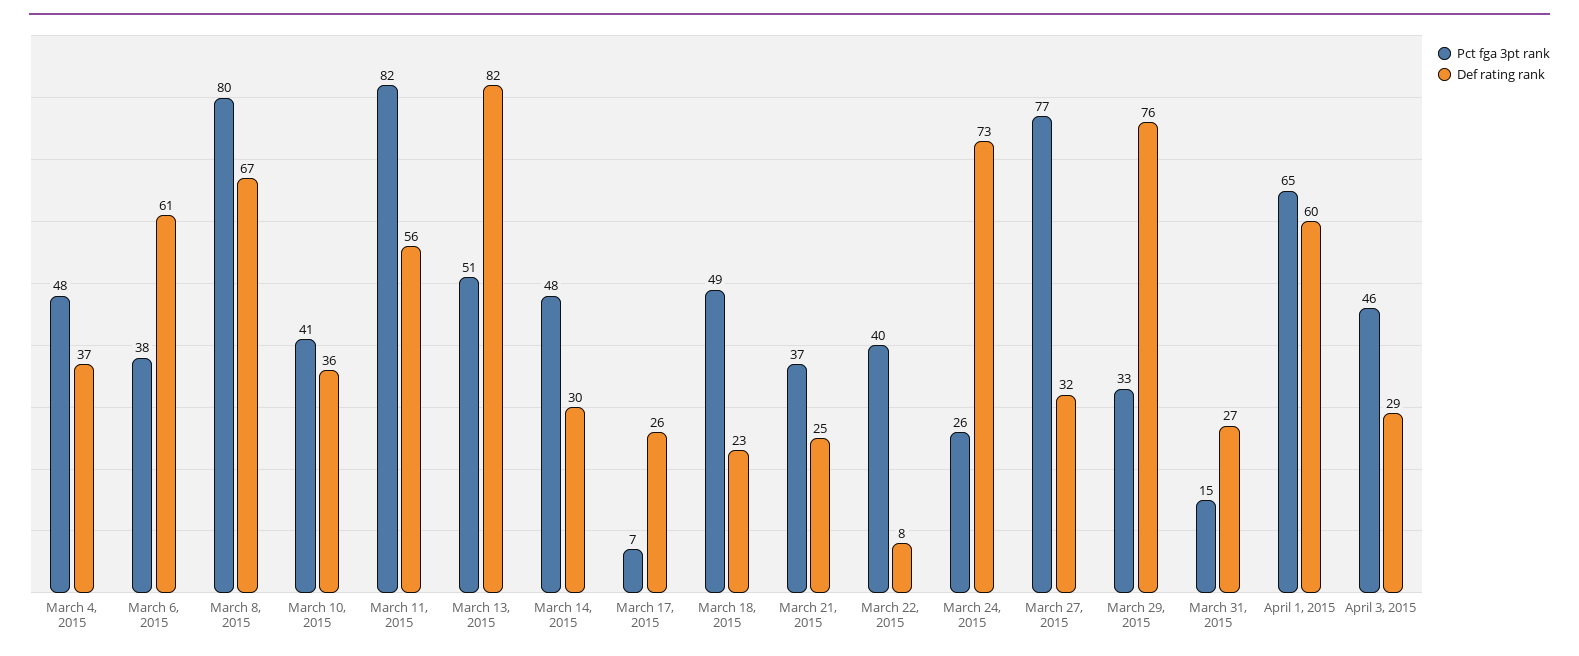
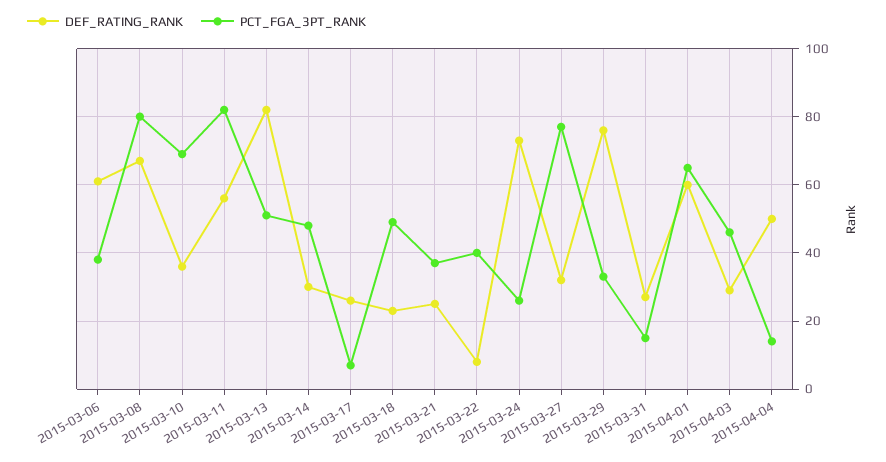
Pct fga 3pt rank, March 4, 2015: 48 -> none
Def rating rank, March 4, 2015: 37 -> none
Pct fga 3pt rank, March 10, 2015: 41 -> 70
Def rating rank, 2015-04-04: none -> 50
Pct fga 3pt rank, 2015-04-04: none -> 15

